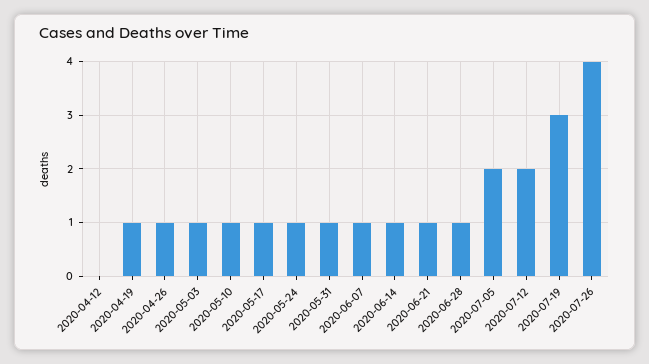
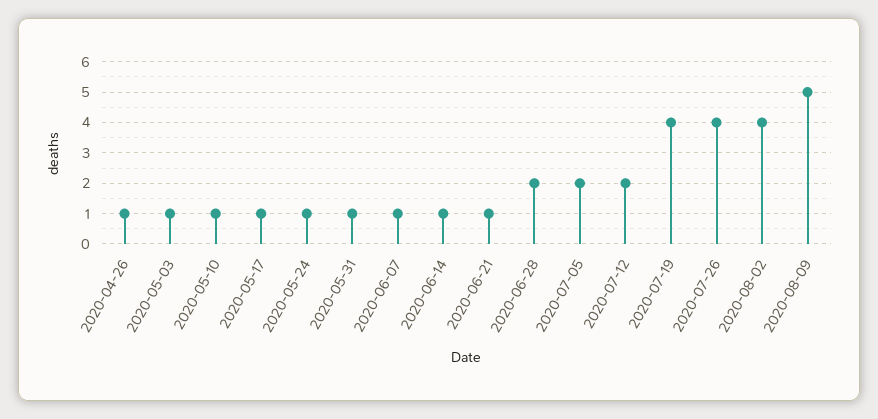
2020-04-12: 0 -> none
2020-04-19: 1 -> none
2020-06-28: 1 -> 2
2020-07-19: 3 -> 4
2020-08-02: none -> 4
2020-08-09: none -> 5

